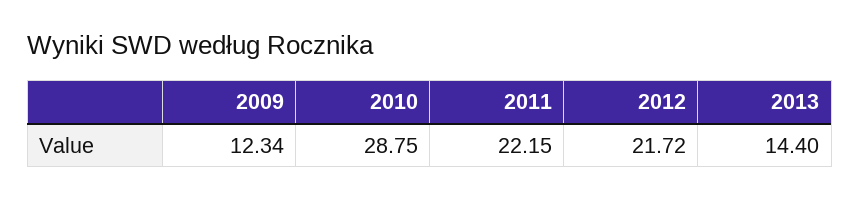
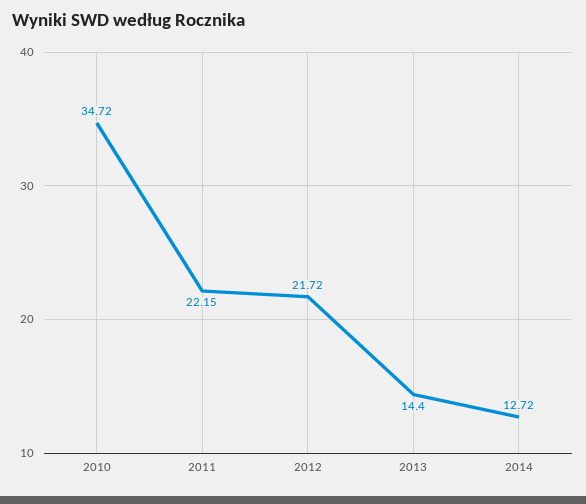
2009: 12.34 -> none
2010: 28.75 -> 34.72
2014: none -> 12.72

